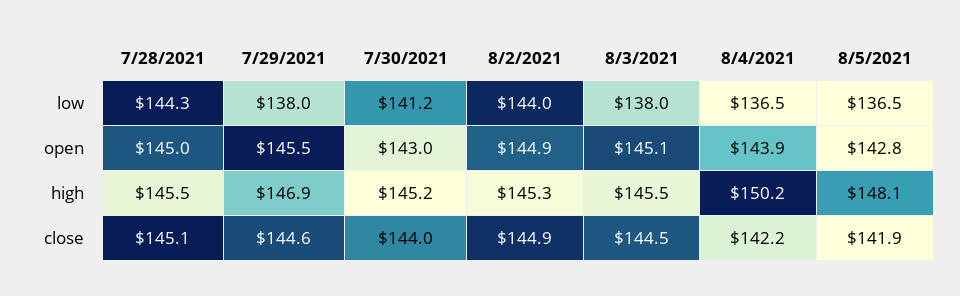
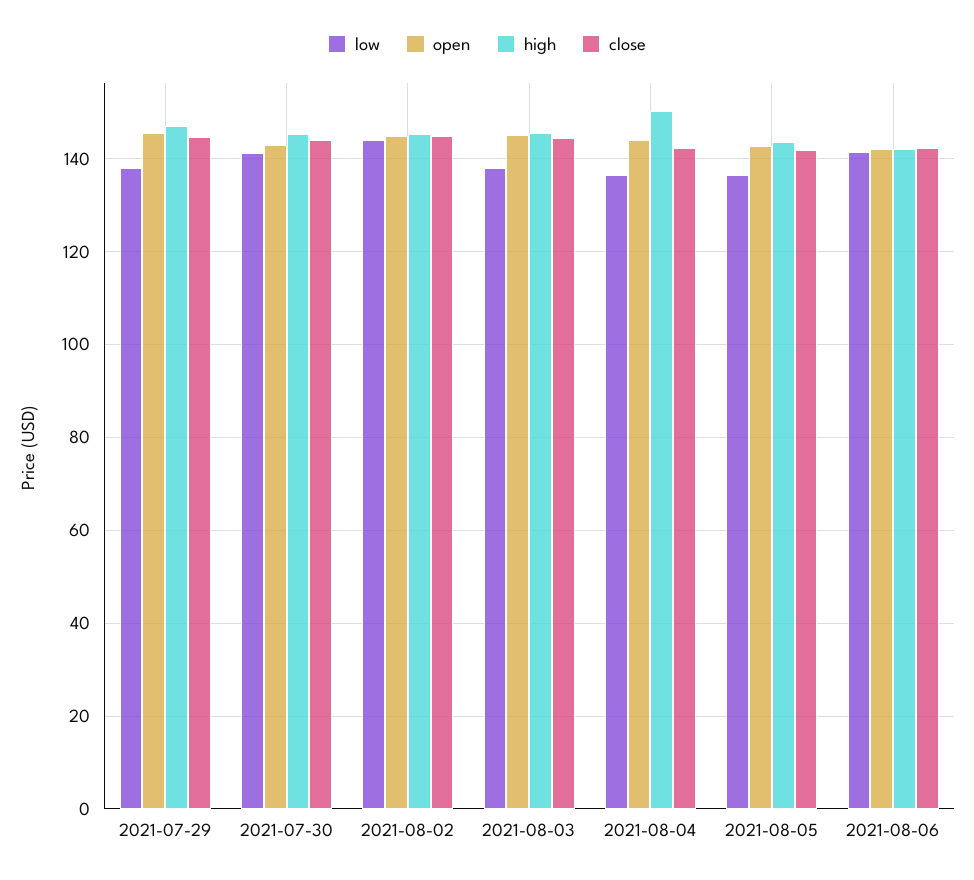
low, 7/28/2021: 144.3 -> none
open, 7/28/2021: 145 -> none
high, 7/28/2021: 145.5 -> none
high, 8/5/2021: 148.1 -> 144
close, 7/28/2021: 145.1 -> none
low, 2021-08-06: none -> 142
open, 2021-08-06: none -> 142
high, 2021-08-06: none -> 142
close, 2021-08-06: none -> 142

